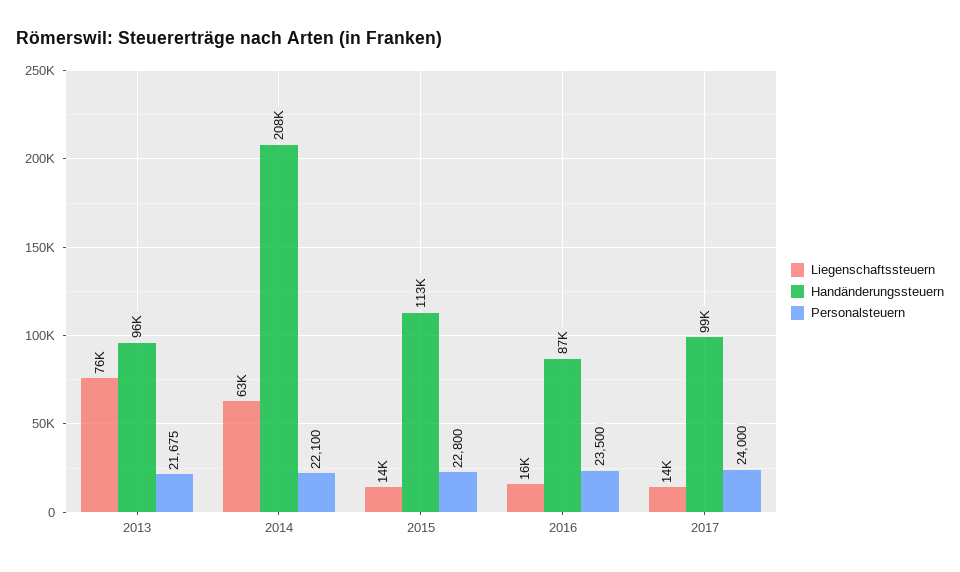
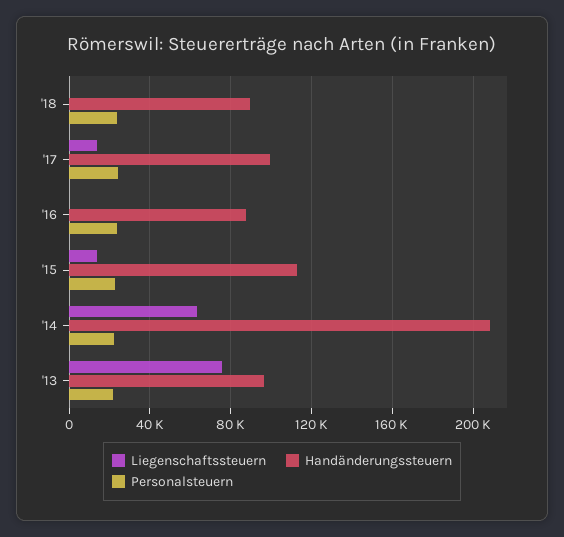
Liegenschaftssteuern, 2016: 16000 -> 0
Liegenschaftssteuern, '18: none -> 0
Handänderungssteuern, '18: none -> 90000
Personalsteuern, '18: none -> 25000

